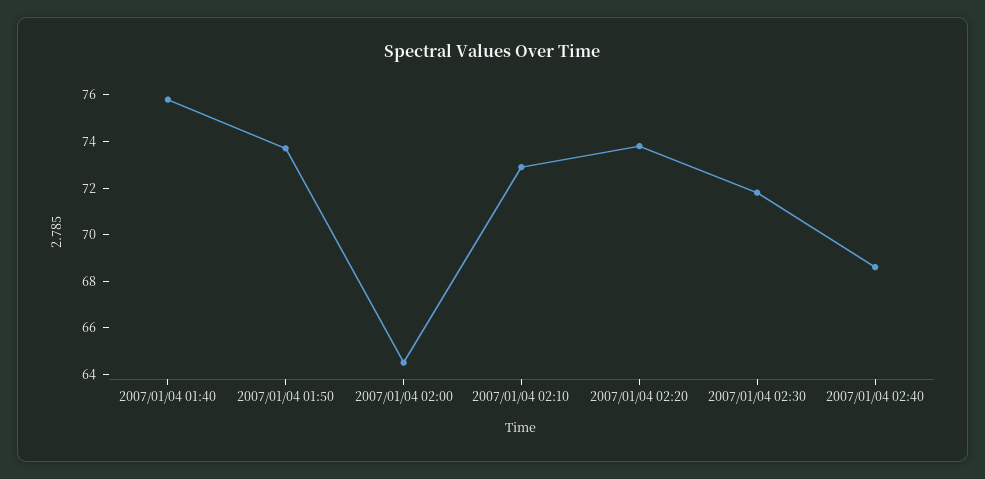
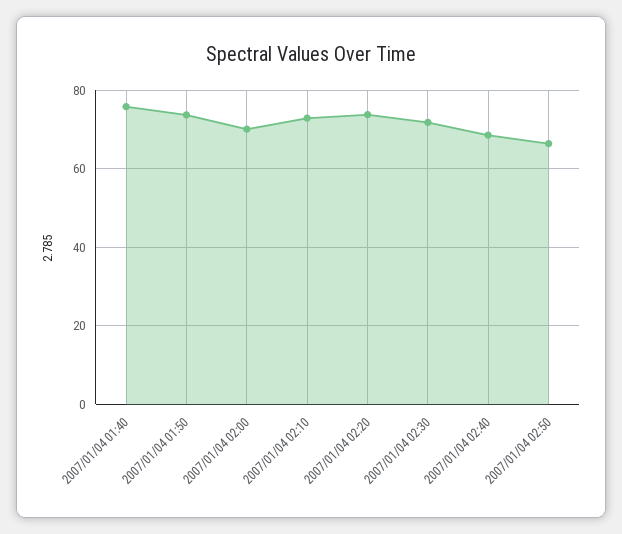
2007/01/04 02:00: 64.5 -> 70
2007/01/04 02:50: none -> 66

